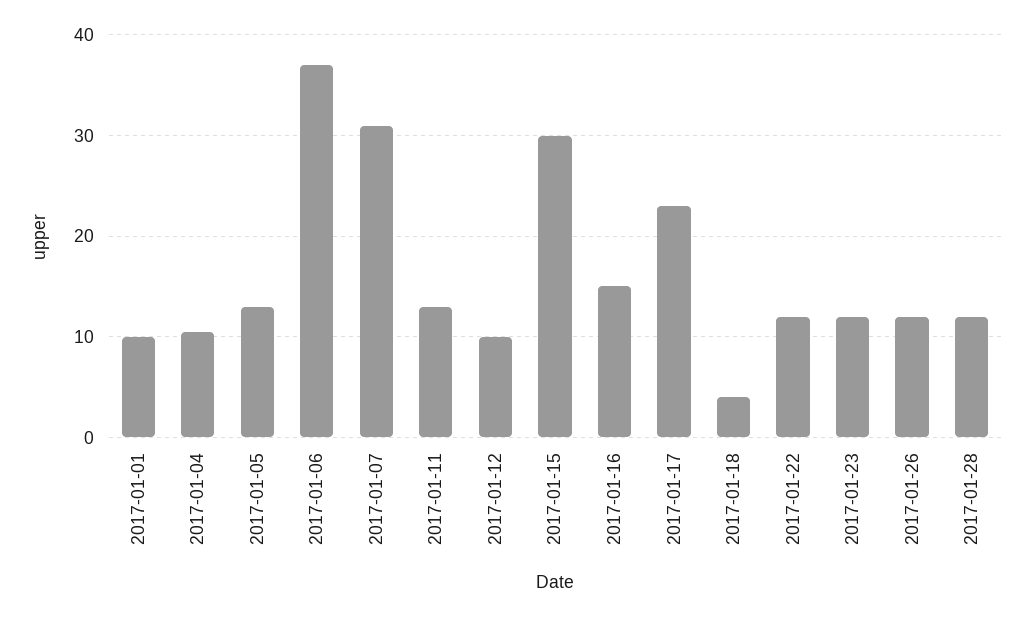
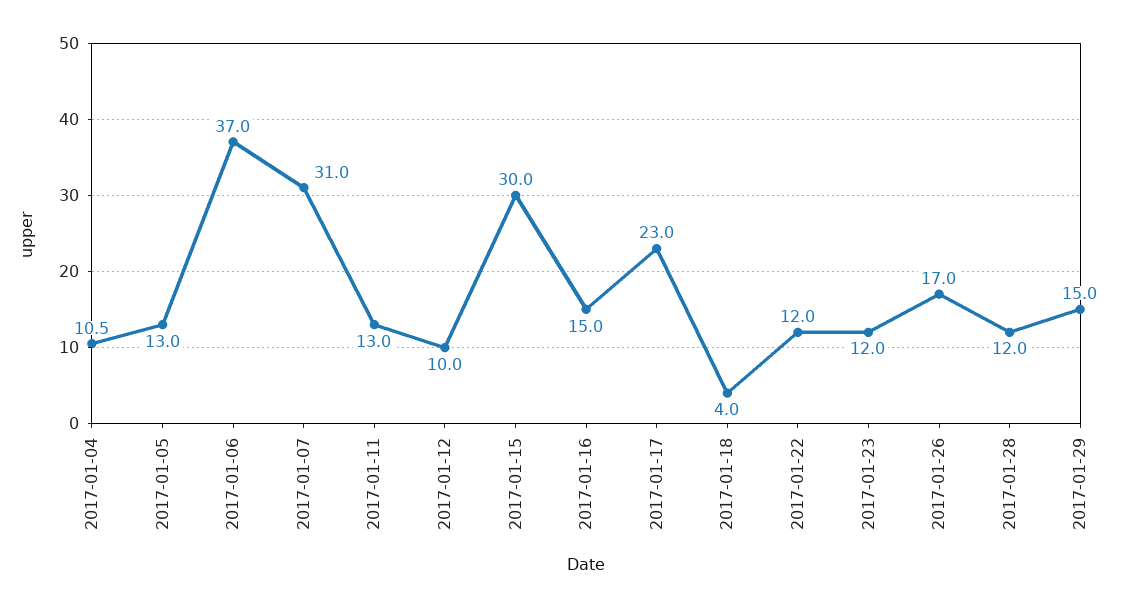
2017-01-01: 10 -> none
2017-01-26: 12 -> 17
2017-01-29: none -> 15

